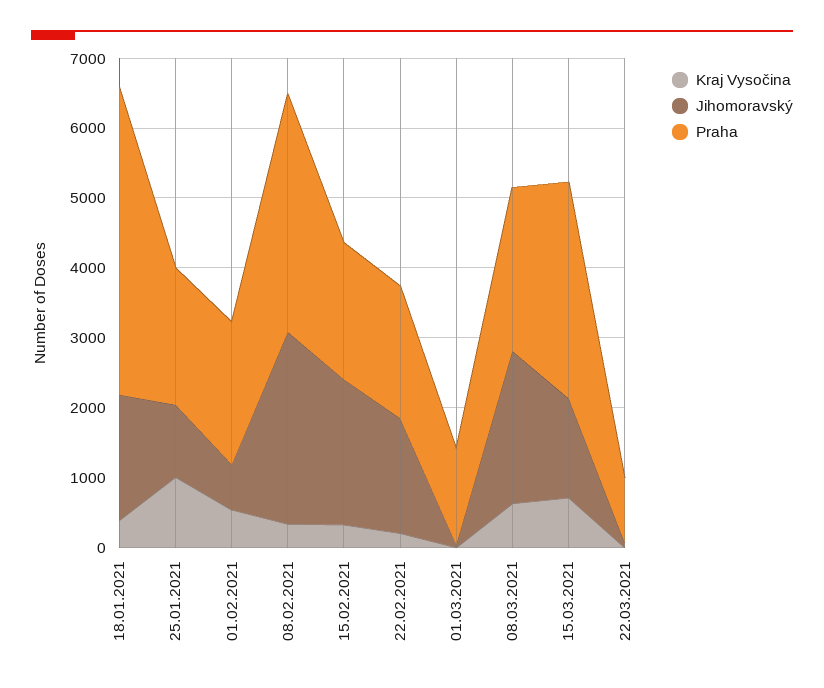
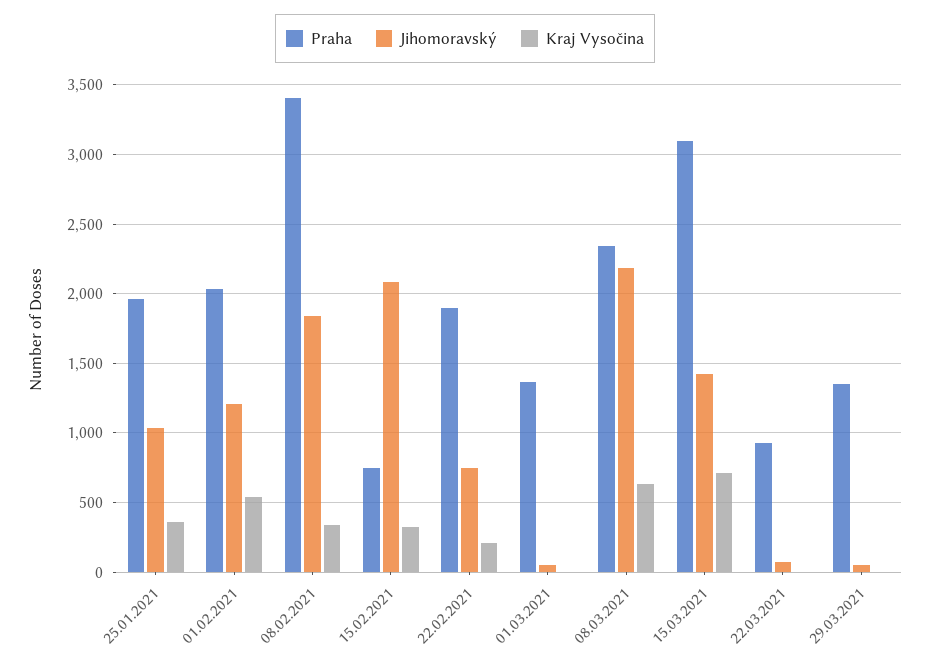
Kraj Vysočina, 18.01.2021: 400 -> none
Jihomoravský, 18.01.2021: 1800 -> none
Praha, 18.01.2021: 4400 -> none
Kraj Vysočina, 25.01.2021: 1000 -> 350
Jihomoravský, 01.02.2021: 600 -> 1200
Jihomoravský, 08.02.2021: 2800 -> 1850
Praha, 15.02.2021: 2000 -> 750
Jihomoravský, 22.02.2021: 1600 -> 750
Praha, 29.03.2021: none -> 1350
Jihomoravský, 29.03.2021: none -> 50
Kraj Vysočina, 29.03.2021: none -> 0

